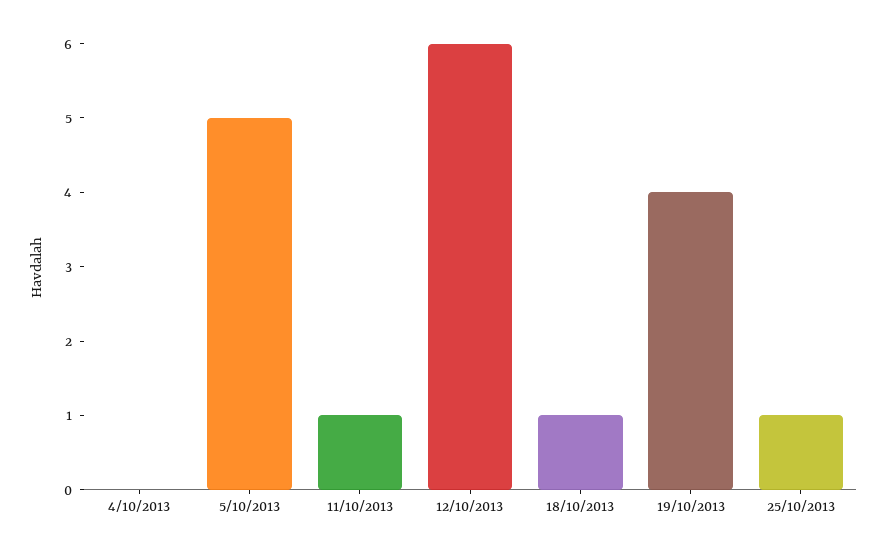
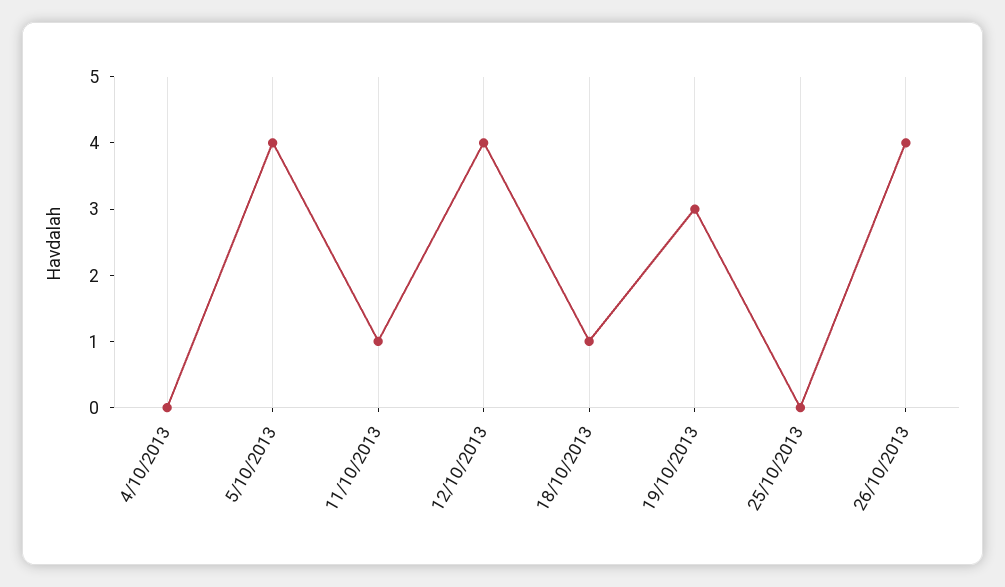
5/10/2013: 5 -> 4
12/10/2013: 6 -> 4
19/10/2013: 4 -> 3
25/10/2013: 1 -> 0
26/10/2013: none -> 4

